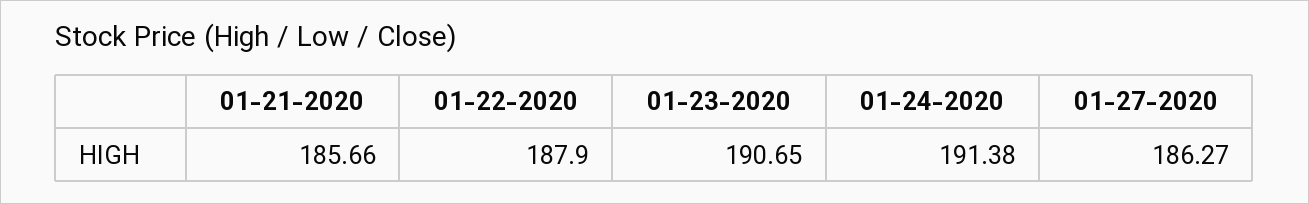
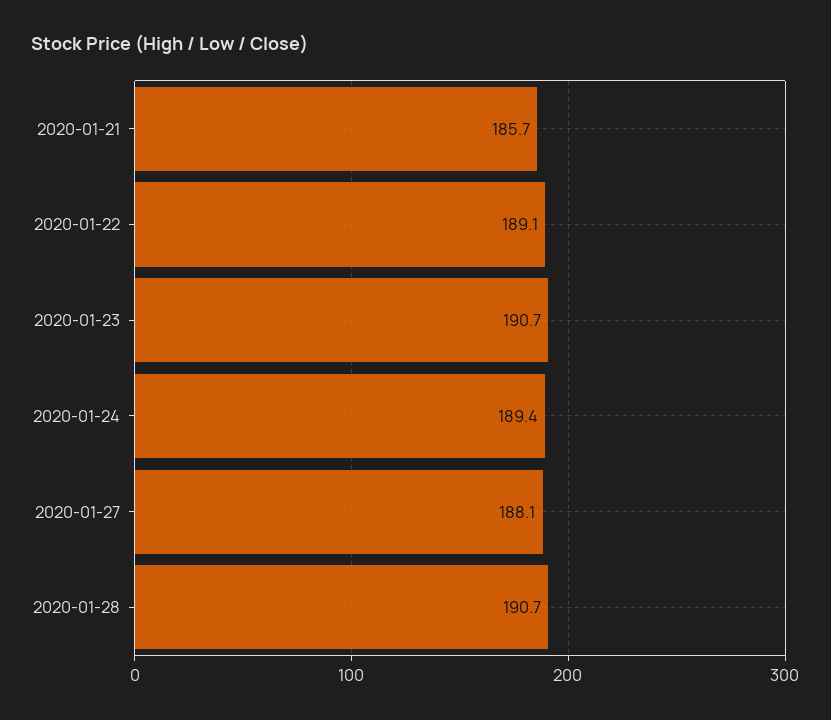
01-22-2020: 187.9 -> 189.1
01-24-2020: 191.38 -> 189.4
01-27-2020: 186.27 -> 188.1
2020-01-28: none -> 190.7

